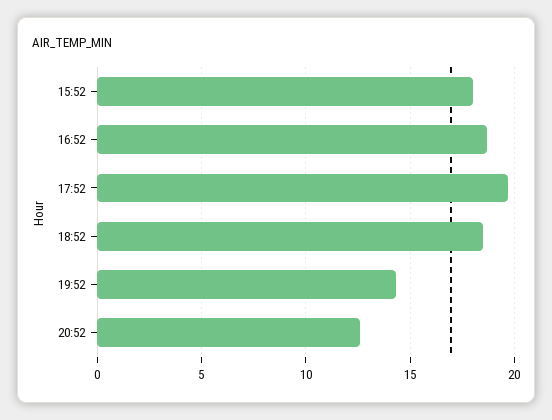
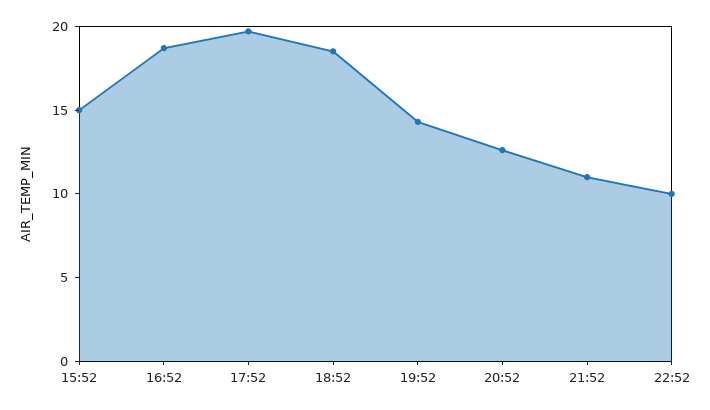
15:52: 18 -> 15
21:52: none -> 11
22:52: none -> 10

